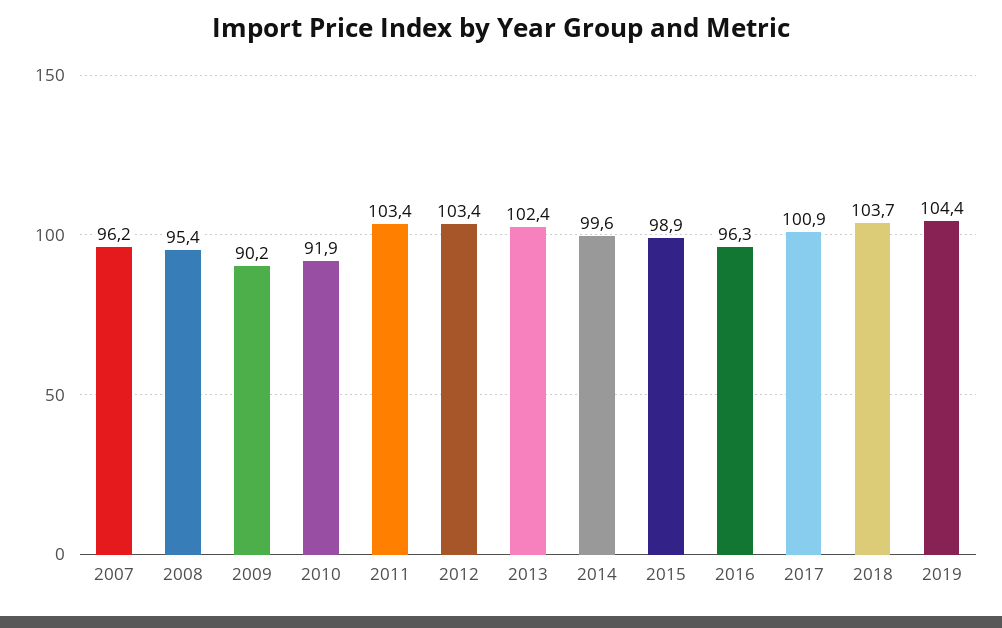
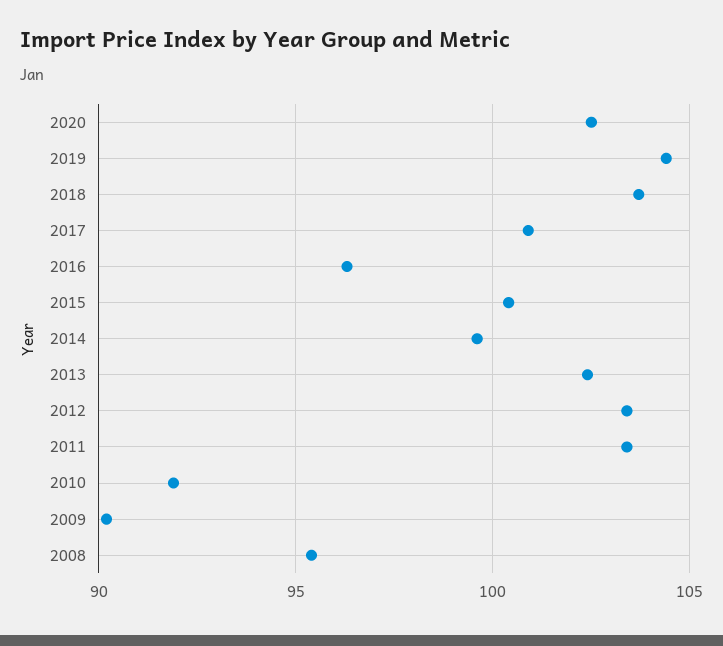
2007: 96.2 -> none
2015: 98.9 -> 100.5
2020: none -> 102.5

